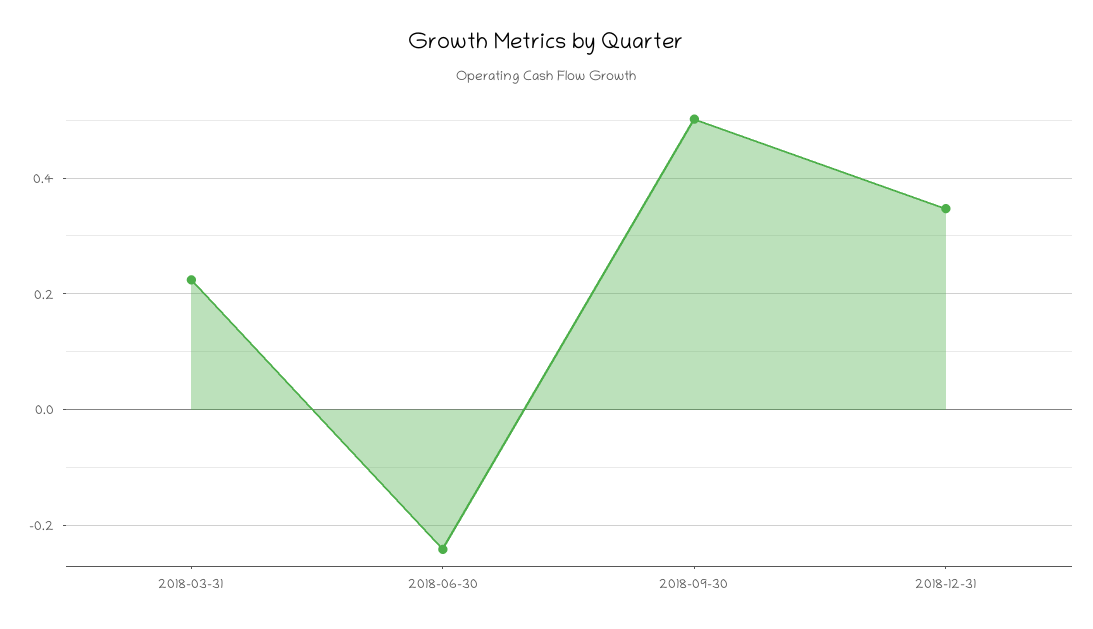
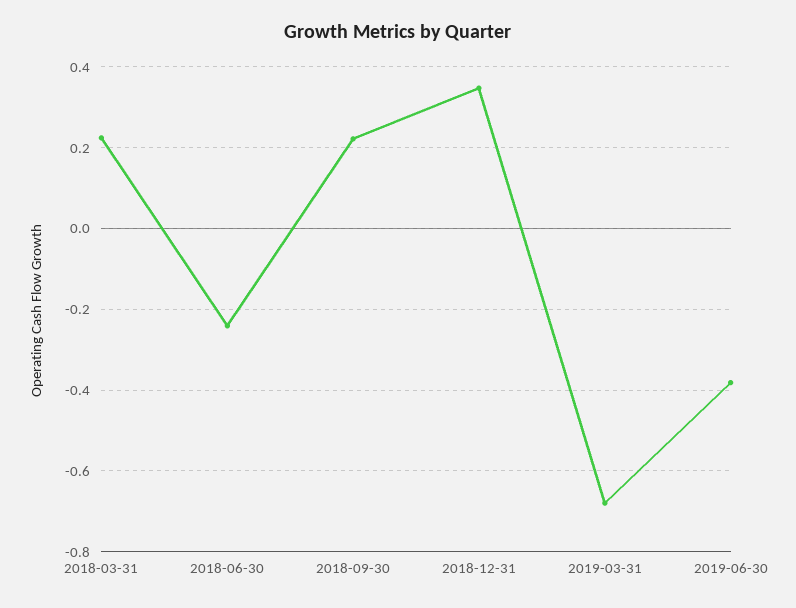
2018-09-30: 0.5 -> 0.22
2019-03-31: none -> -0.68
2019-06-30: none -> -0.38

